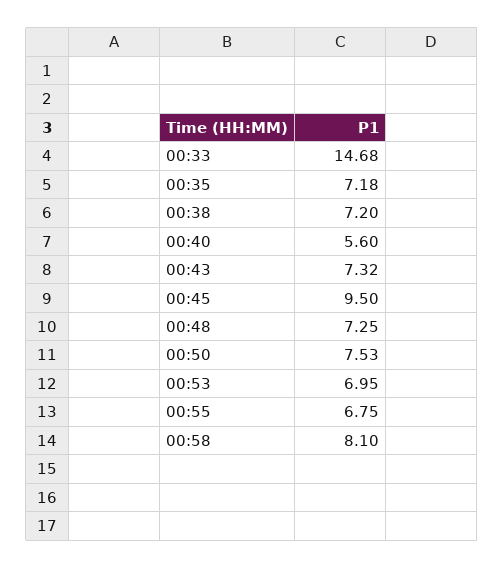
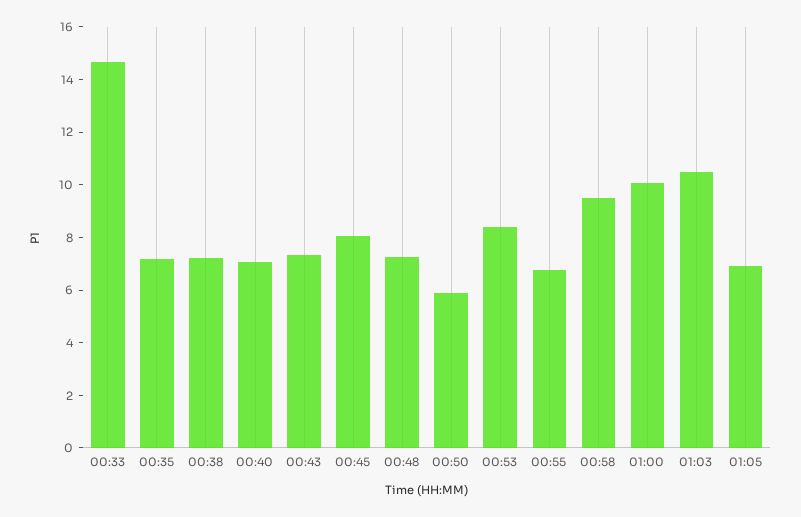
00:40: 5.6 -> 7
00:45: 9.5 -> 8
00:50: 7.53 -> 6
00:53: 6.95 -> 8.5
00:58: 8.1 -> 9.5
01:00: none -> 10
01:03: none -> 10.5
01:05: none -> 7

